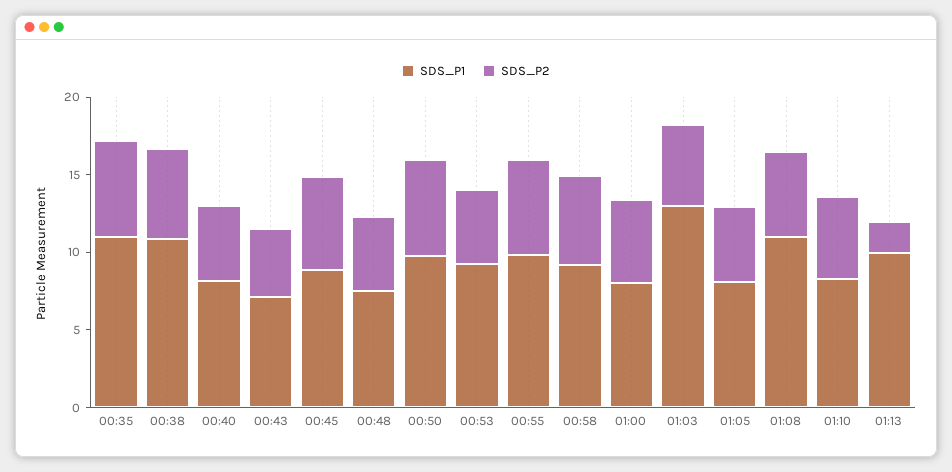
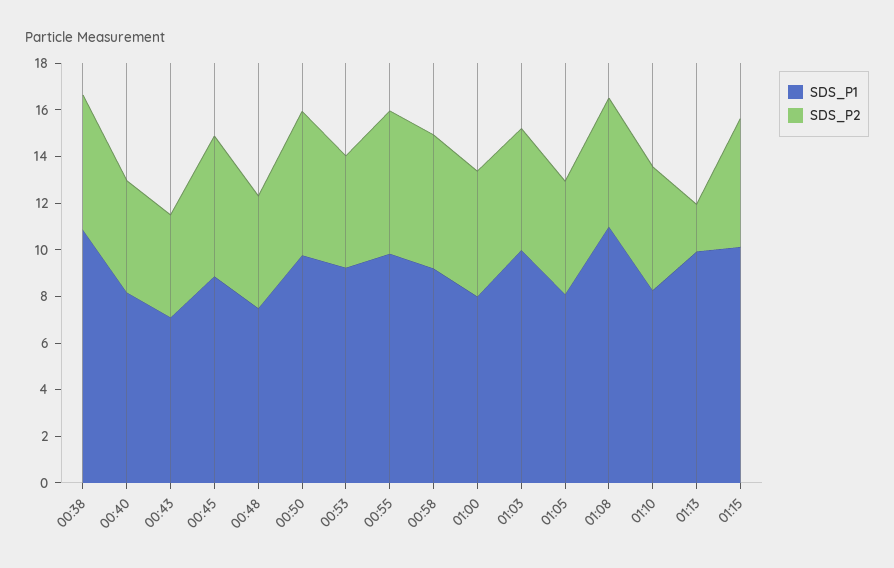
SDS_P1, 00:35: 11 -> none
SDS_P2, 00:35: 6 -> none
SDS_P1, 01:03: 13 -> 10
SDS_P1, 01:15: none -> 10
SDS_P2, 01:15: none -> 5.5

